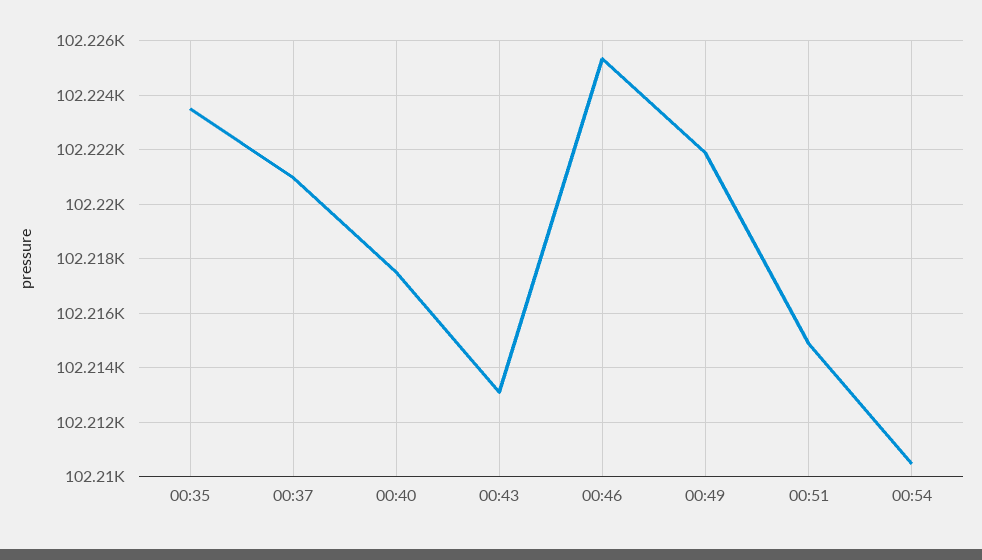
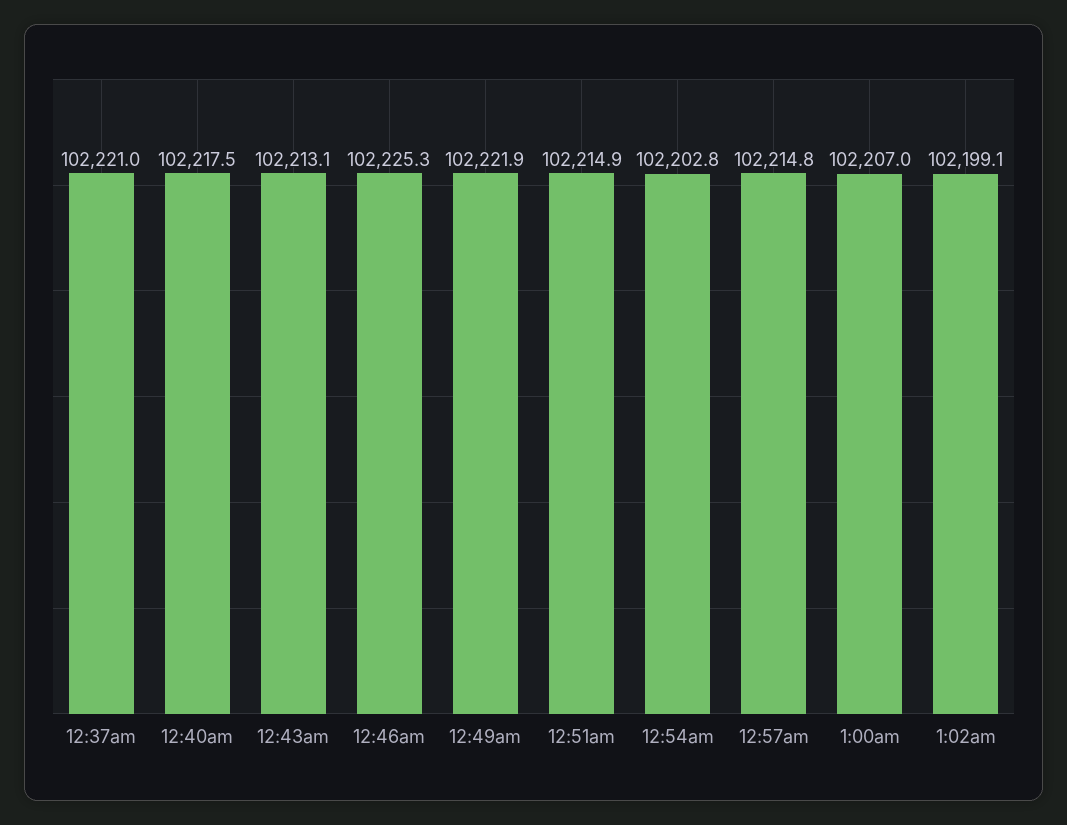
00:35: 102223.5 -> none
00:54: 102210.5 -> 102202.8
12:57am: none -> 102214.8
1:00am: none -> 102207
1:02am: none -> 102199.1

